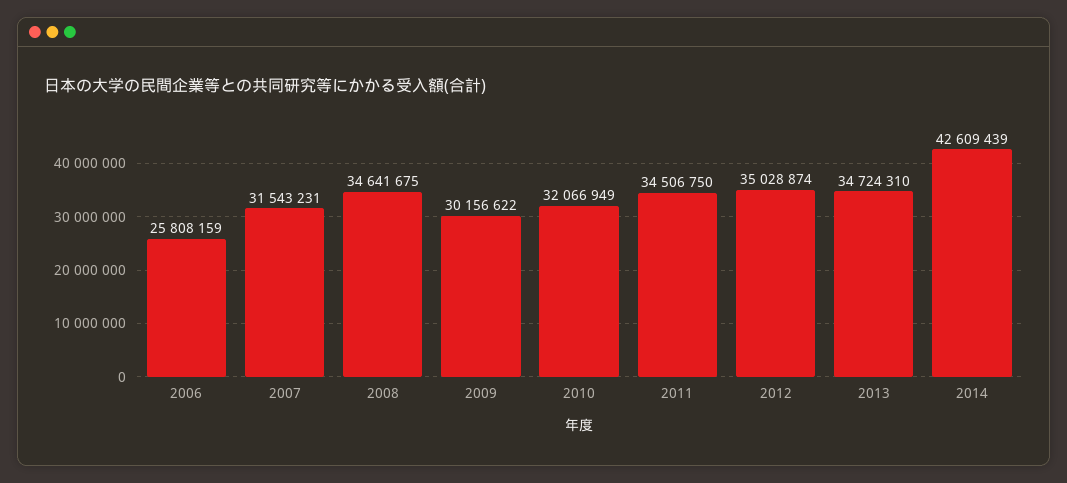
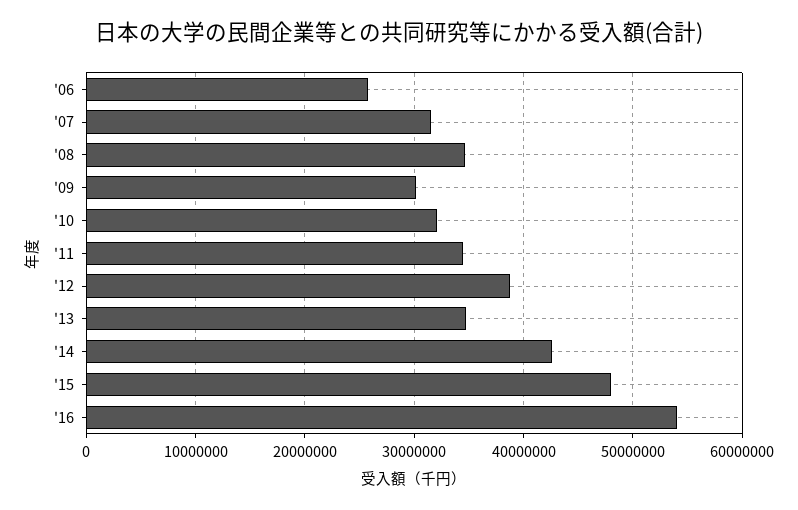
2012: 35028874 -> 39000000
'15: none -> 48000000
'16: none -> 54000000

